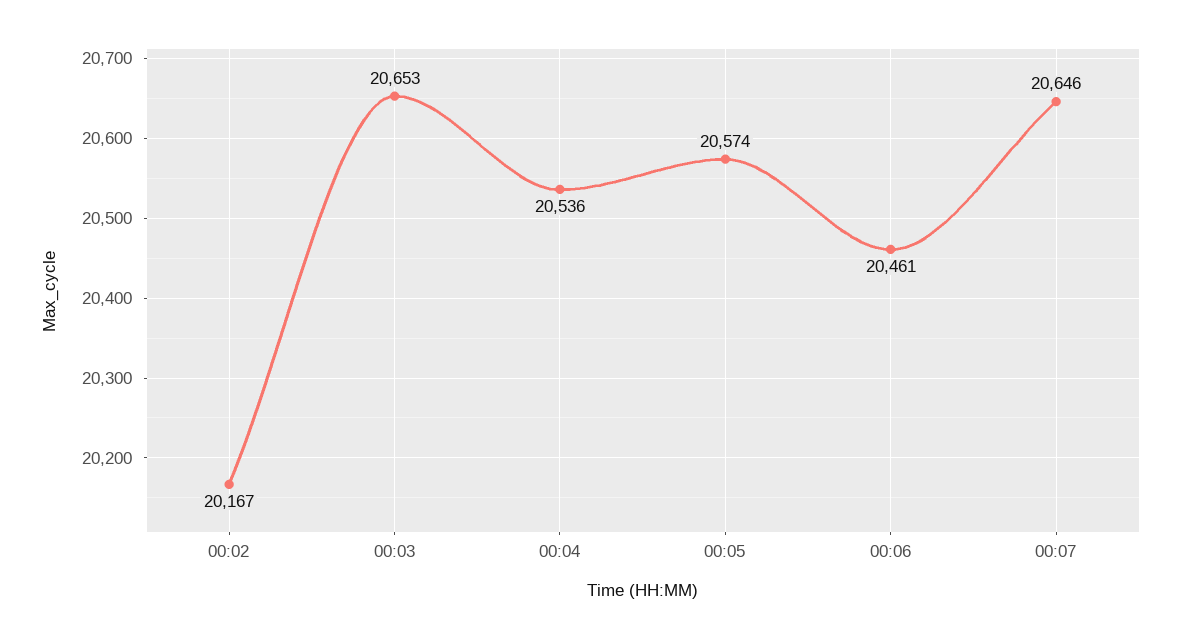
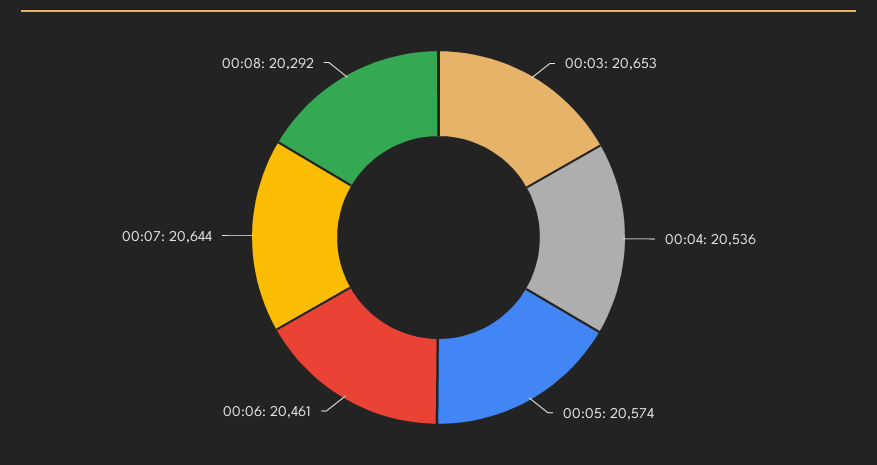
00:02: 20167 -> none
00:07: 20646 -> 20644
00:08: none -> 20292

